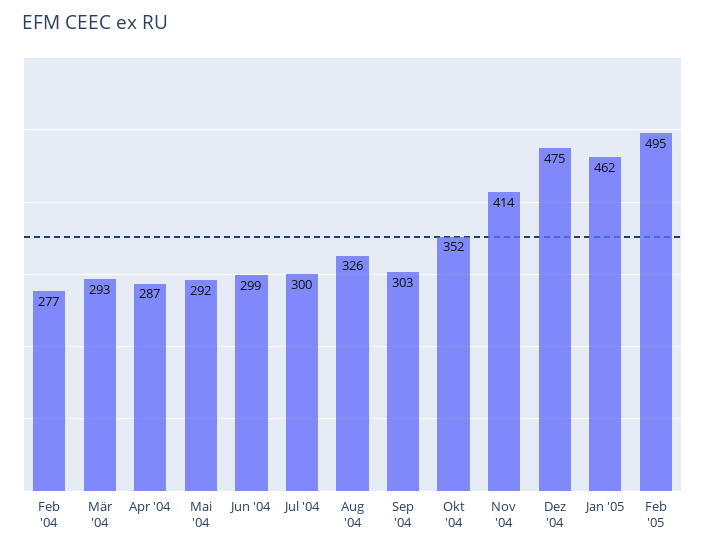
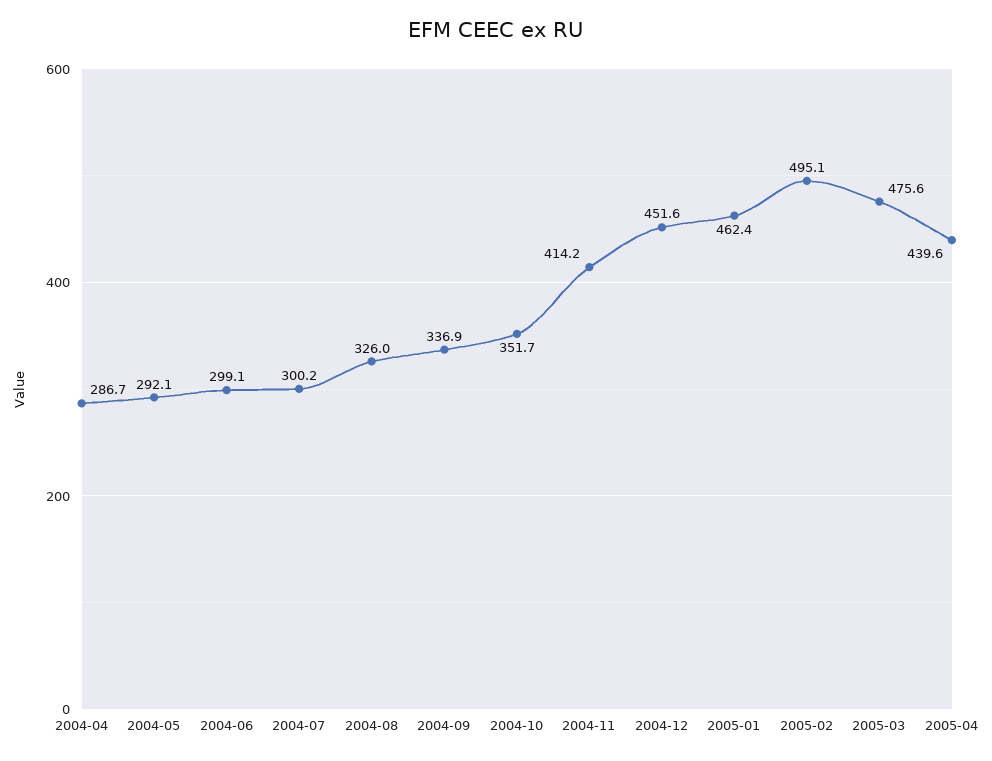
Feb '04: 277 -> none
Mär '04: 293 -> none
Sep '04: 303 -> 336.9
Dez '04: 475 -> 451.6
2005-03: none -> 475.6
2005-04: none -> 439.6

